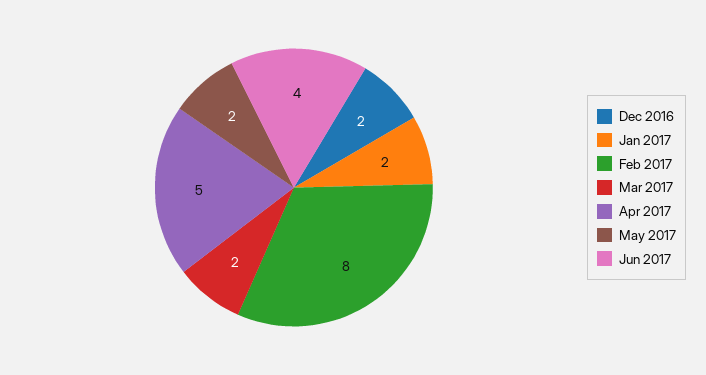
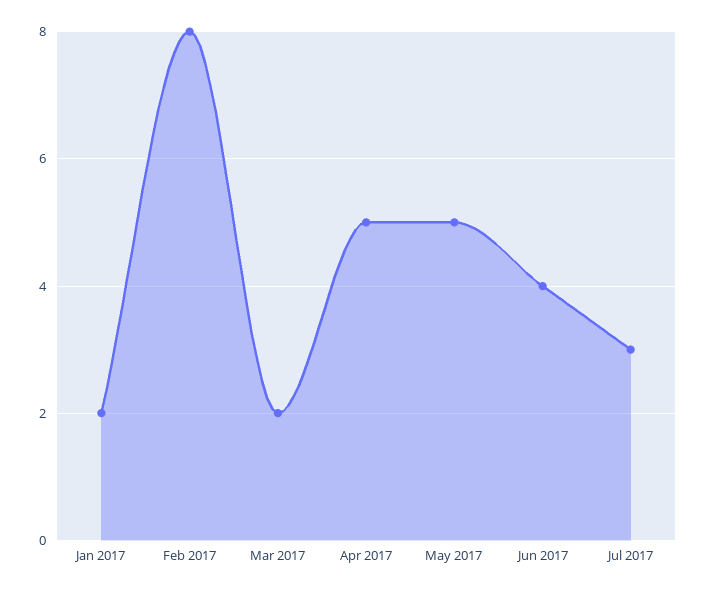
Dec 2016: 2 -> none
May 2017: 2 -> 5
Jul 2017: none -> 3

